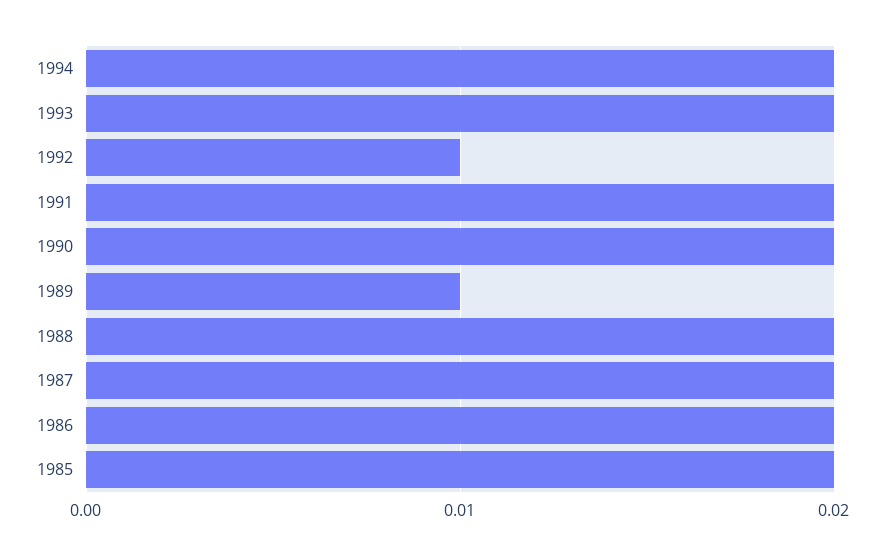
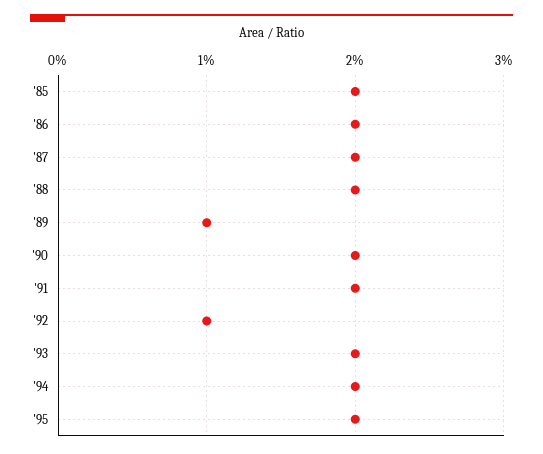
'95: none -> 0.02

